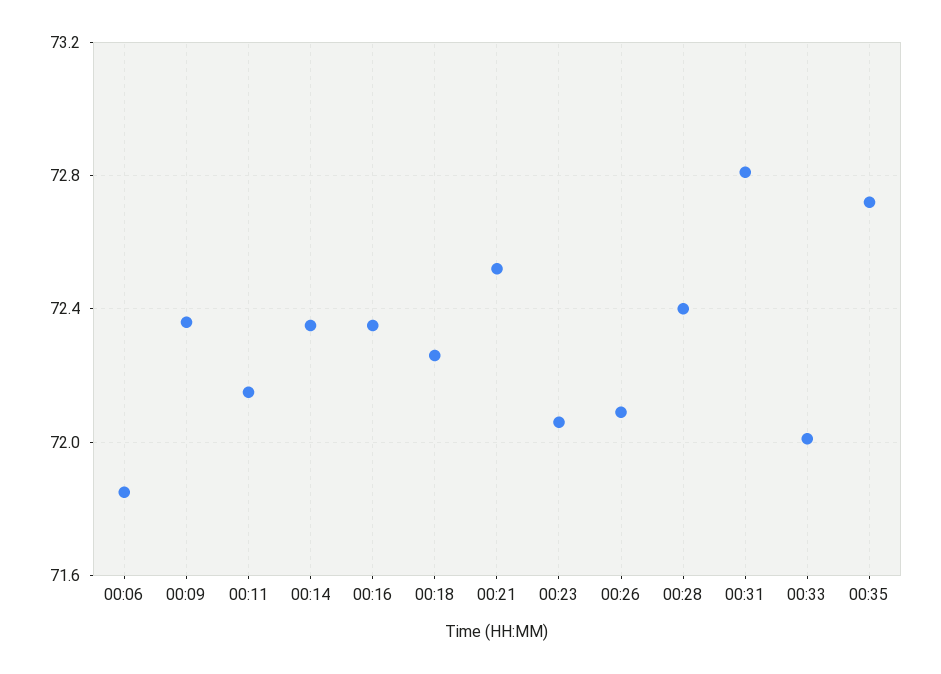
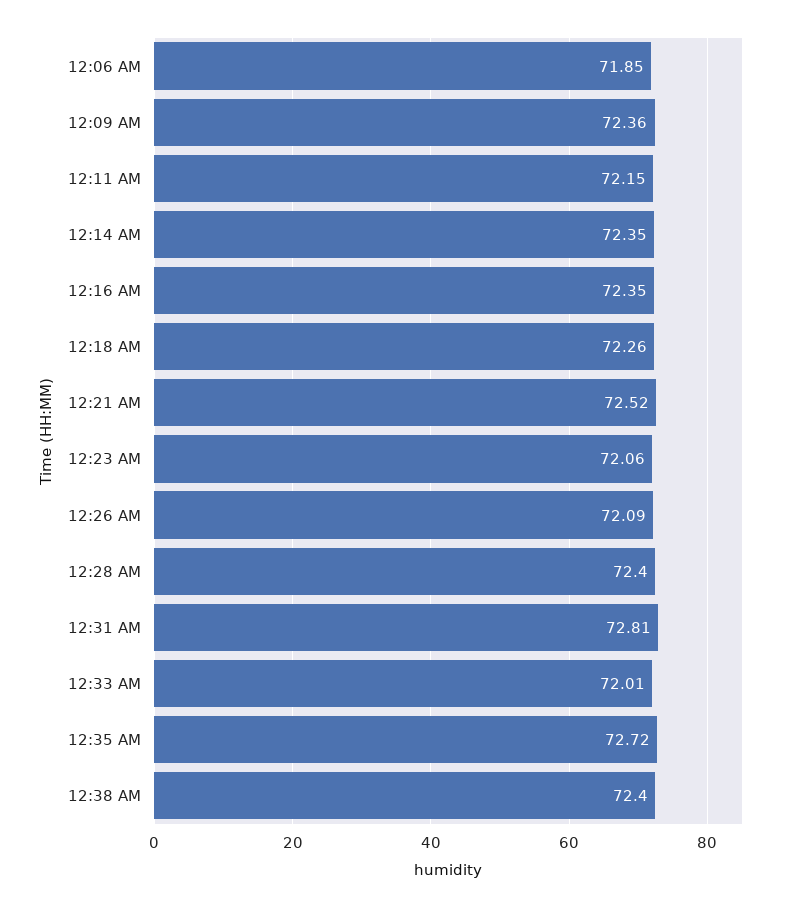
12:38 AM: none -> 72.4

